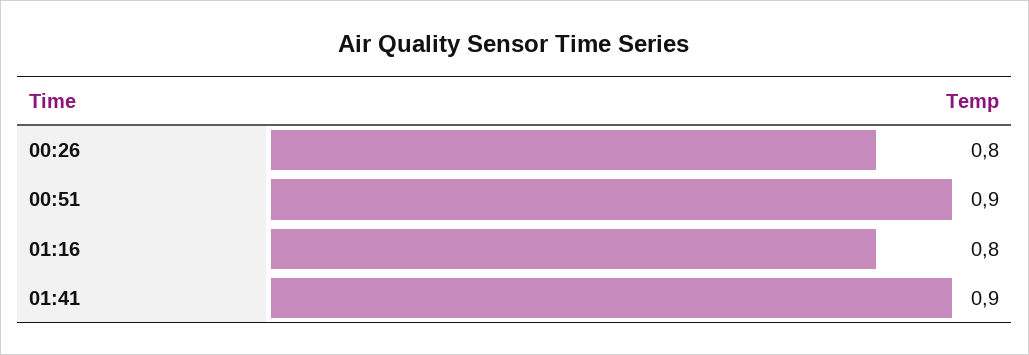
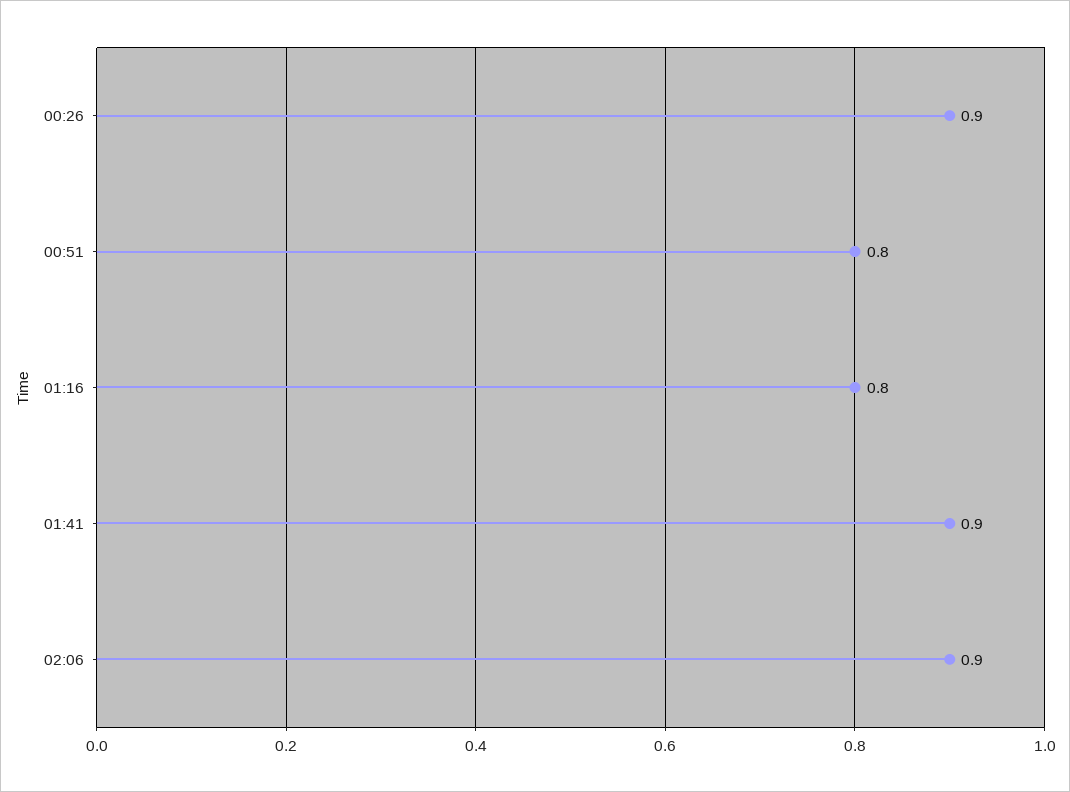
00:26: 0.8 -> 0.9
00:51: 0.9 -> 0.8
02:06: none -> 0.9

